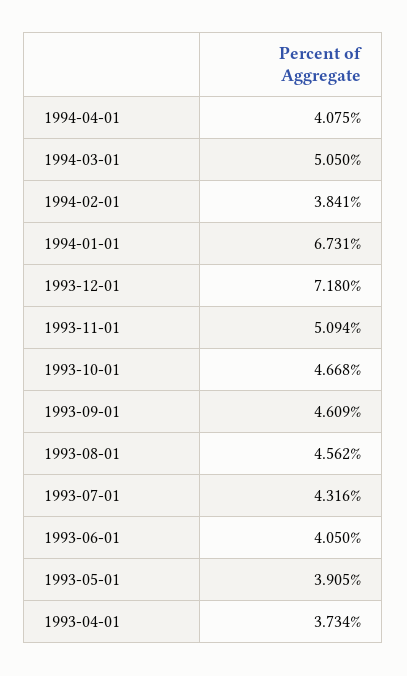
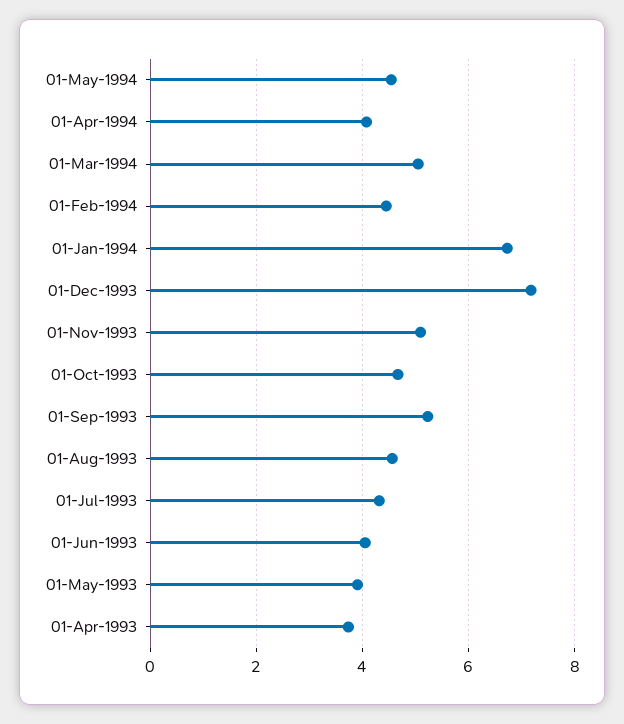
1994-02-01: 3.841 -> 4.4
1993-09-01: 4.609 -> 5.2
01-May-1994: none -> 4.6

